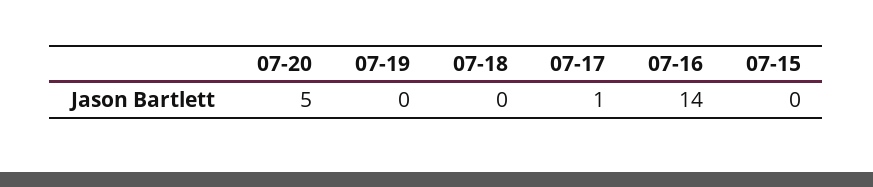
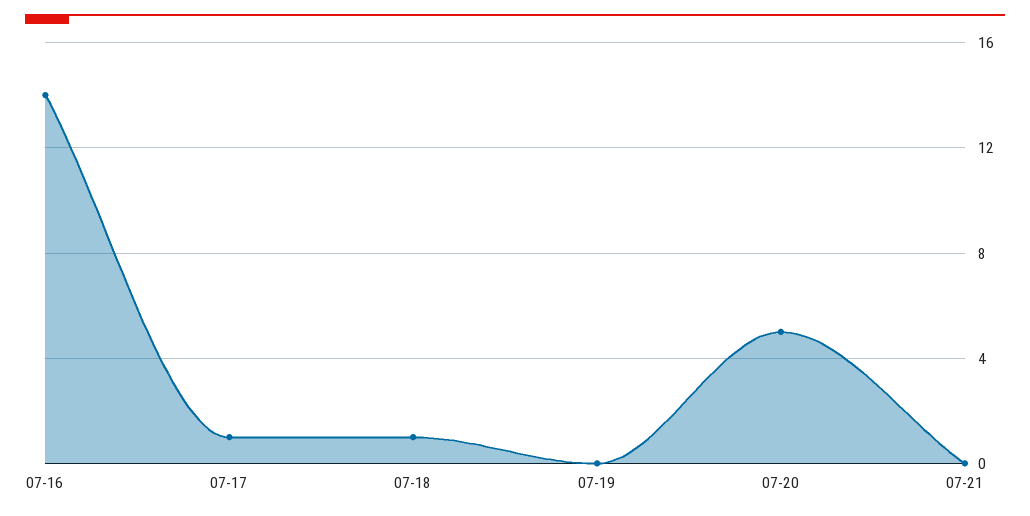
07-18: 0 -> 1
07-15: 0 -> none
07-21: none -> 0

